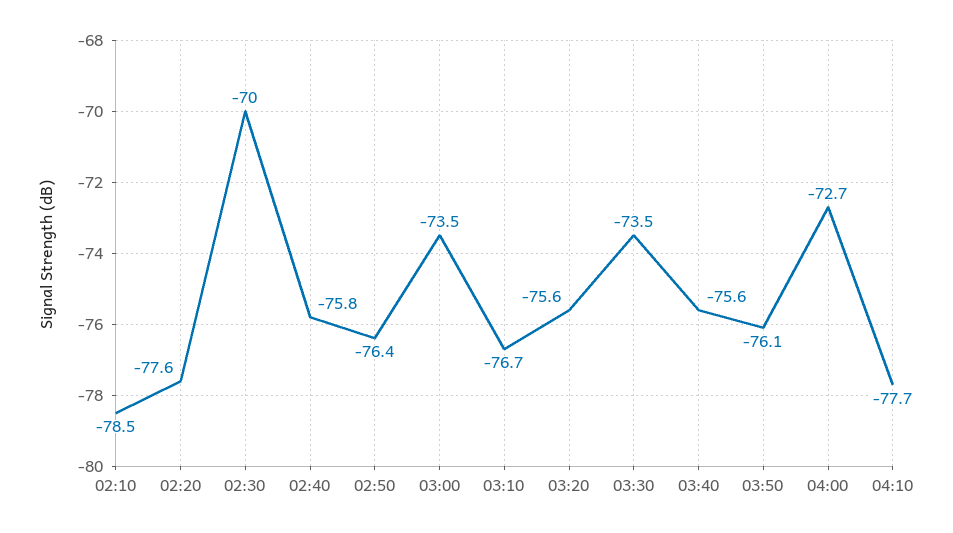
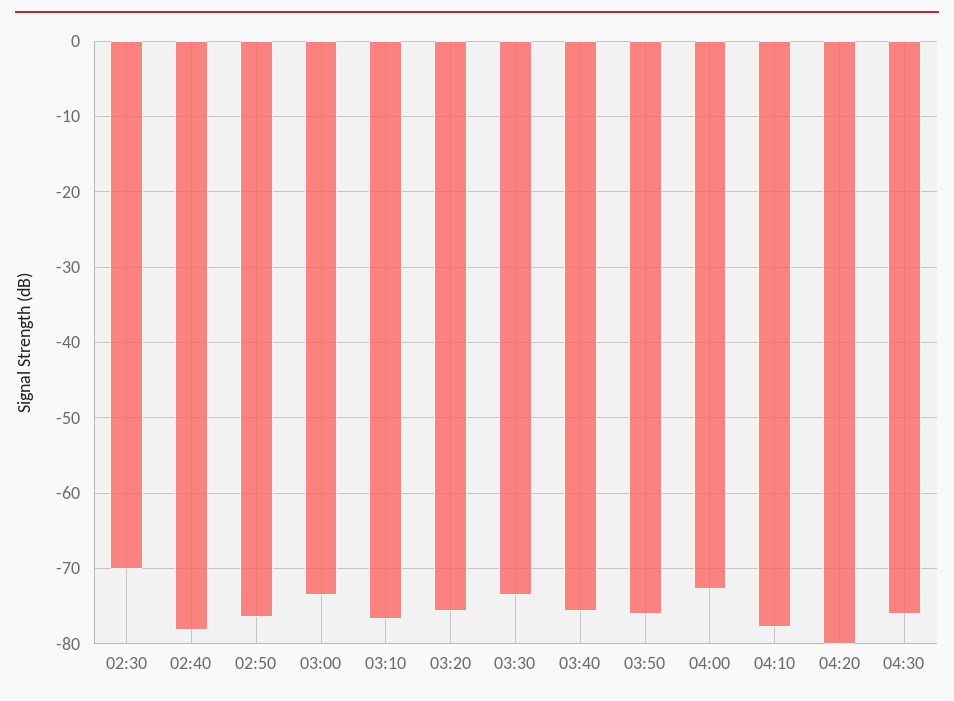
02:10: -78.5 -> none
02:20: -77.6 -> none
02:40: -75.8 -> -78
04:20: none -> -80
04:30: none -> -76

